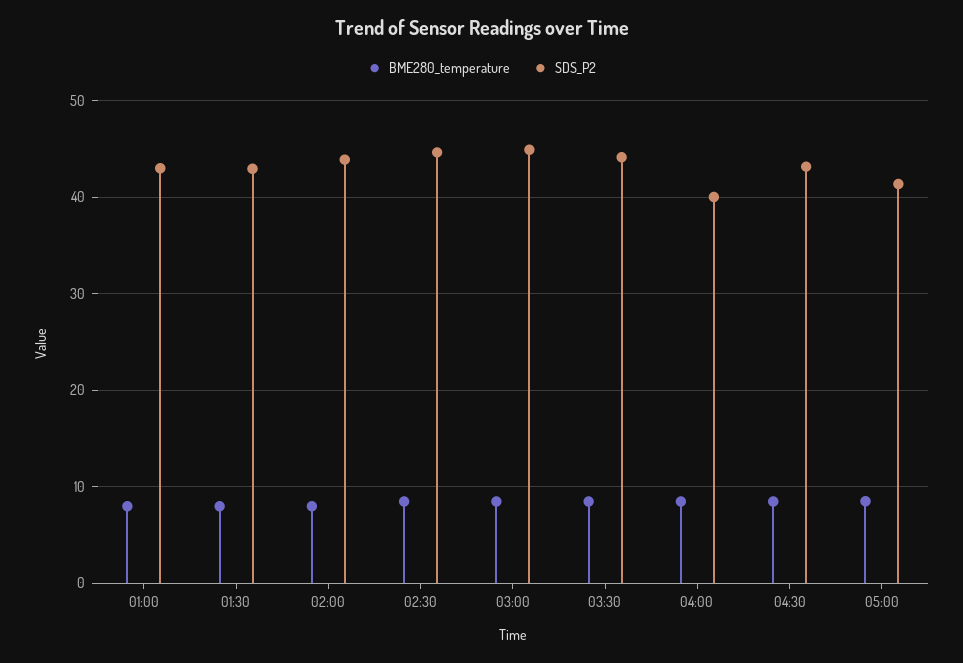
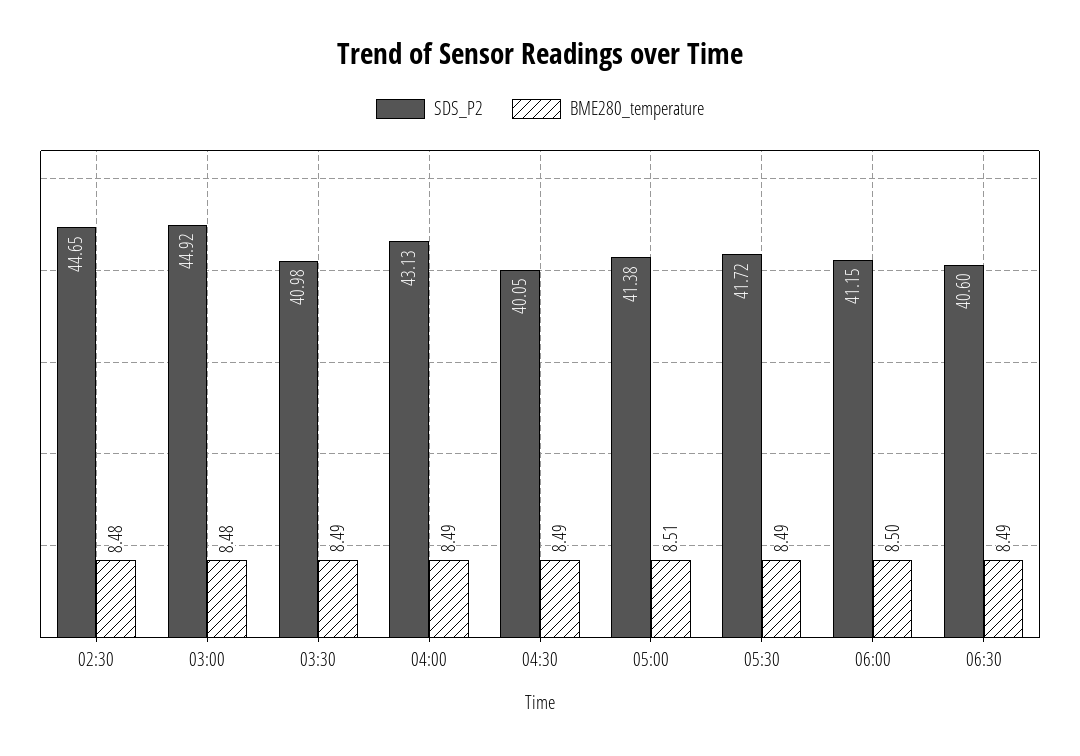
BME280_temperature, 01:00: 8 -> none
SDS_P2, 01:00: 43 -> none
BME280_temperature, 01:30: 8 -> none
SDS_P2, 01:30: 43 -> none
BME280_temperature, 02:00: 8 -> none
SDS_P2, 02:00: 44 -> none
SDS_P2, 03:30: 44 -> 40.98
SDS_P2, 04:00: 40 -> 43.13
SDS_P2, 04:30: 43 -> 40.05
SDS_P2, 05:30: none -> 41.72
BME280_temperature, 05:30: none -> 8.49
SDS_P2, 06:00: none -> 41.15
BME280_temperature, 06:00: none -> 8.5
SDS_P2, 06:30: none -> 40.6
BME280_temperature, 06:30: none -> 8.49

